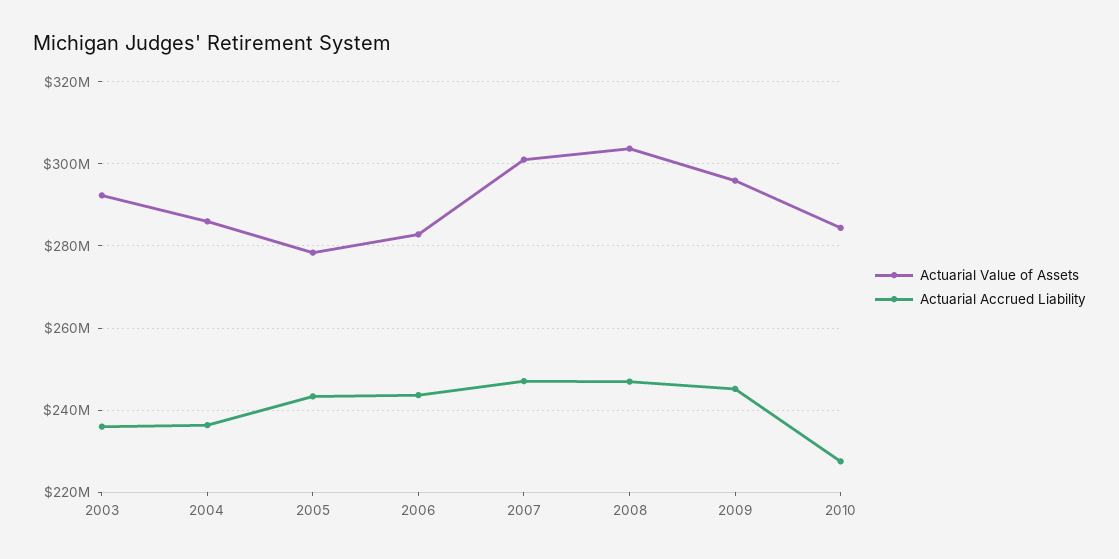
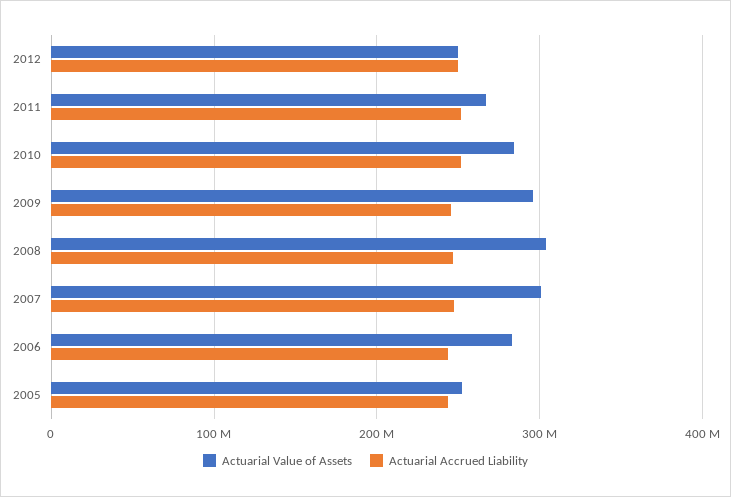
Actuarial Value of Assets, 2003: 292000000 -> none
Actuarial Accrued Liability, 2003: 236000000 -> none
Actuarial Value of Assets, 2004: 286000000 -> none
Actuarial Accrued Liability, 2004: 236000000 -> none
Actuarial Value of Assets, 2005: 278000000 -> 250000000
Actuarial Accrued Liability, 2010: 228000000 -> 250000000
Actuarial Value of Assets, 2012: none -> 250000000
Actuarial Accrued Liability, 2012: none -> 250000000
Actuarial Value of Assets, 2011: none -> 270000000
Actuarial Accrued Liability, 2011: none -> 250000000

